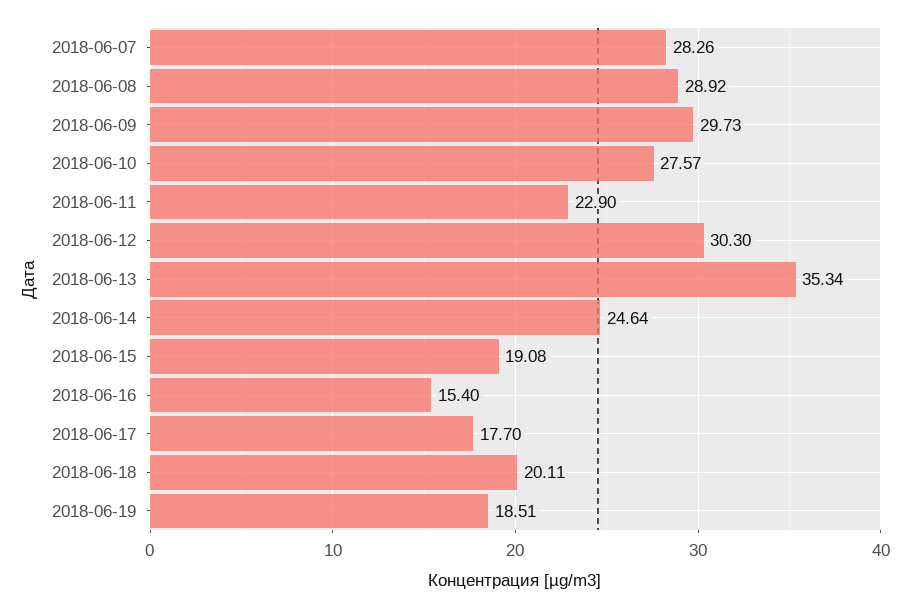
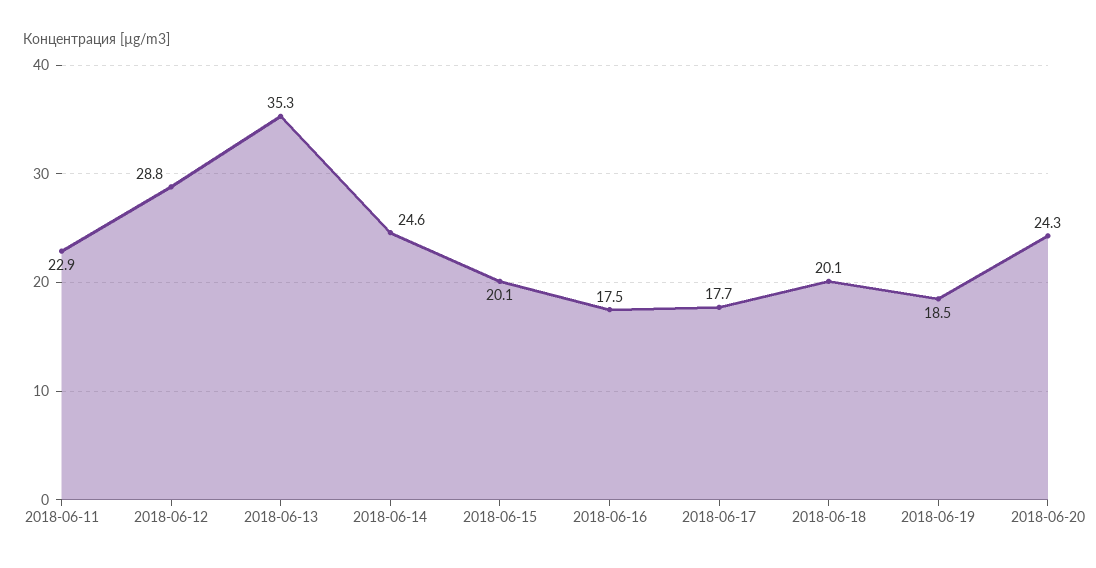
2018-06-07: 28.26 -> none
2018-06-08: 28.92 -> none
2018-06-09: 29.73 -> none
2018-06-10: 27.57 -> none
2018-06-12: 30.3 -> 28.8
2018-06-15: 19.08 -> 20.1
2018-06-16: 15.4 -> 17.5
2018-06-20: none -> 24.3

